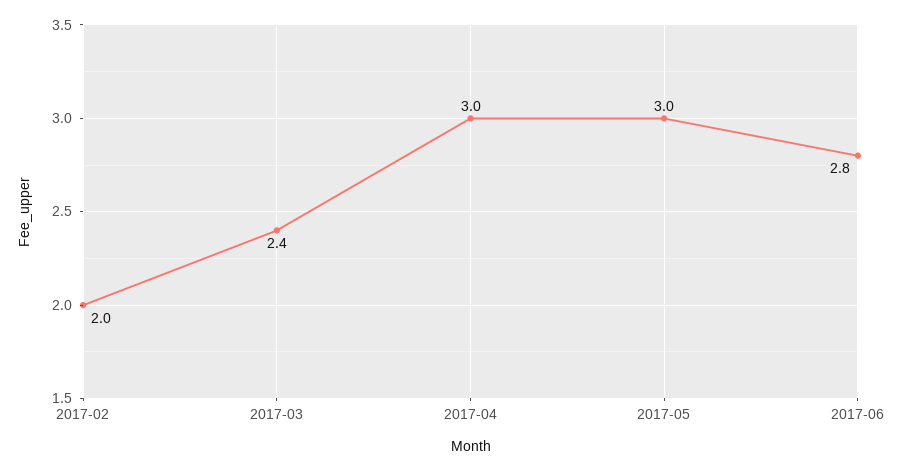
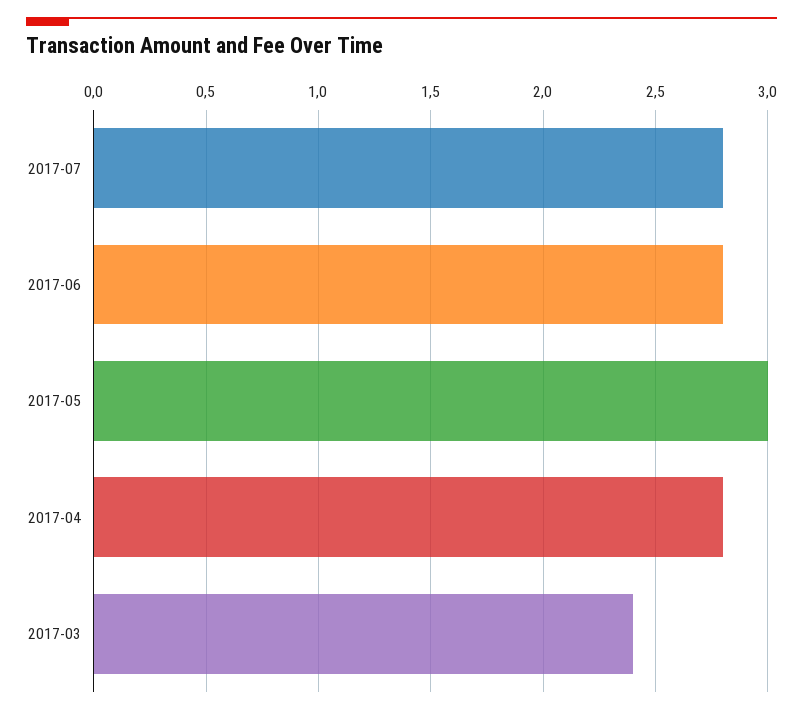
2017-02: 2 -> none
2017-04: 3 -> 2.8
2017-07: none -> 2.8

